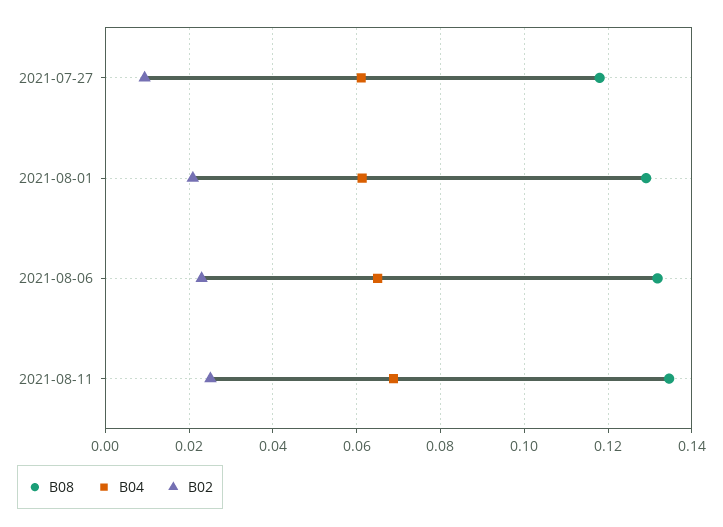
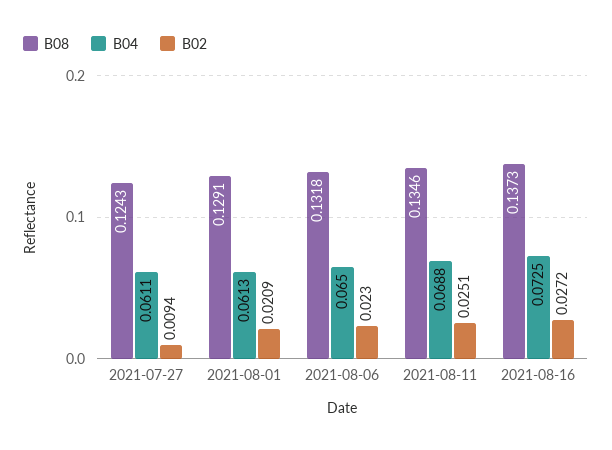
B08, 2021-07-27: 0.118 -> 0.1243
B08, 2021-08-16: none -> 0.1373
B04, 2021-08-16: none -> 0.0725
B02, 2021-08-16: none -> 0.0272

